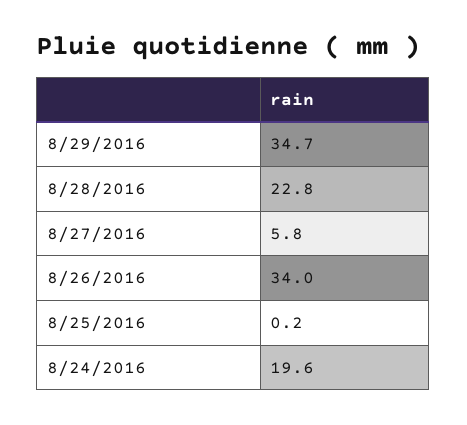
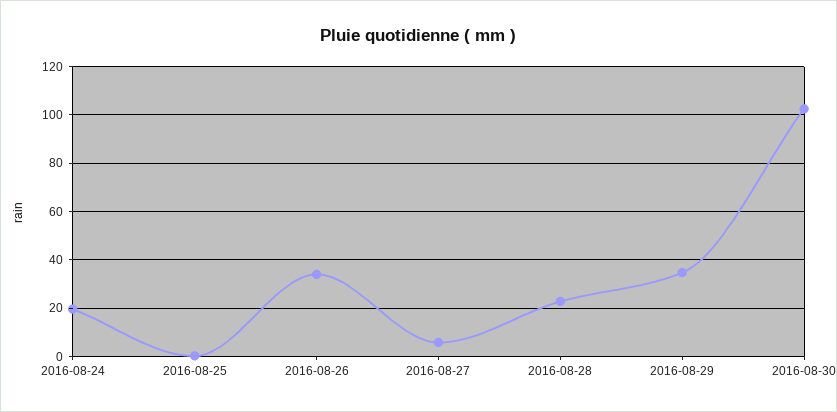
2016-08-30: none -> 102.5

